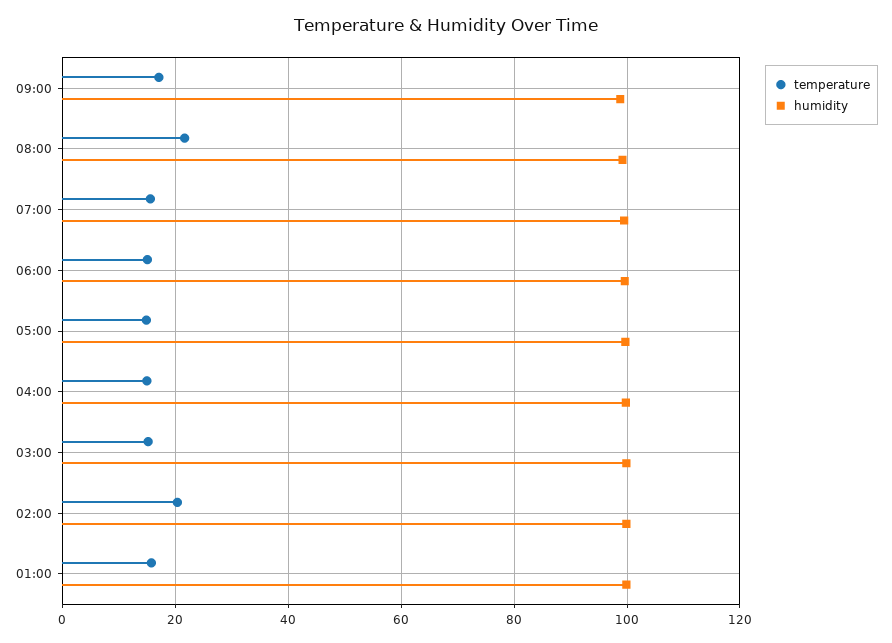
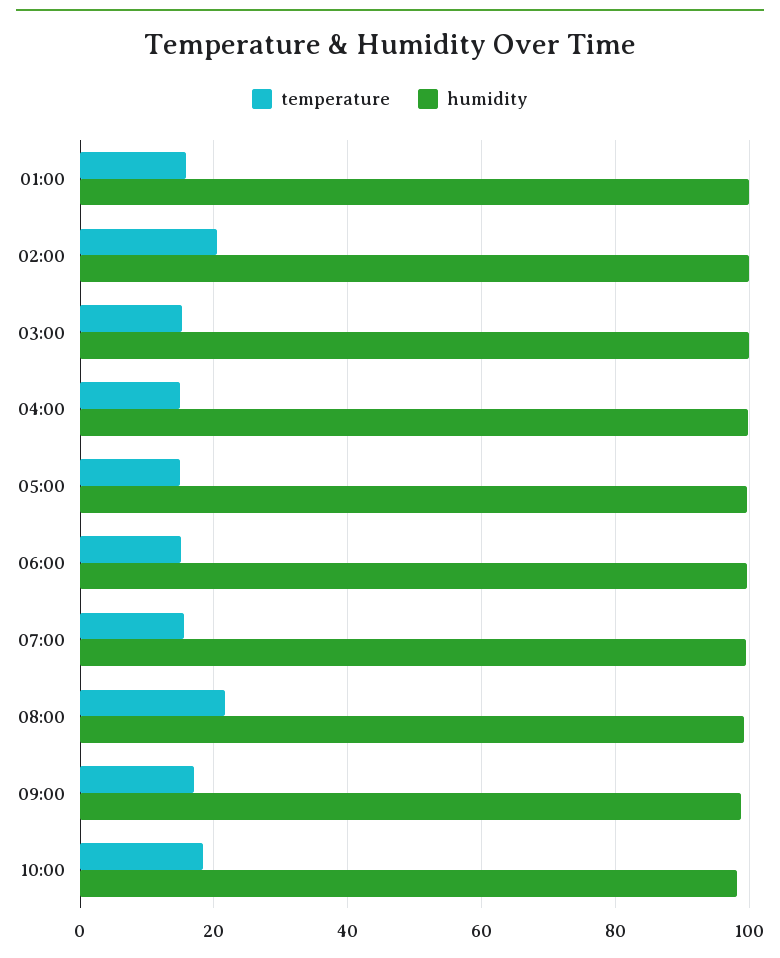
temperature, 10:00: none -> 18
humidity, 10:00: none -> 98

